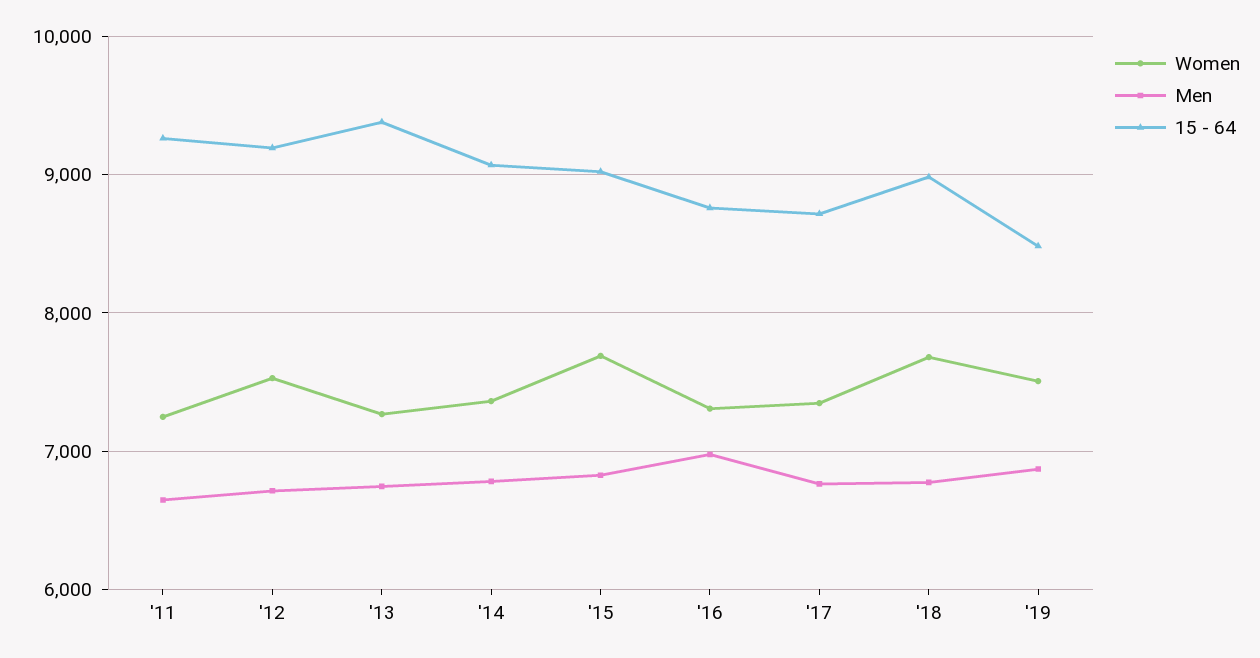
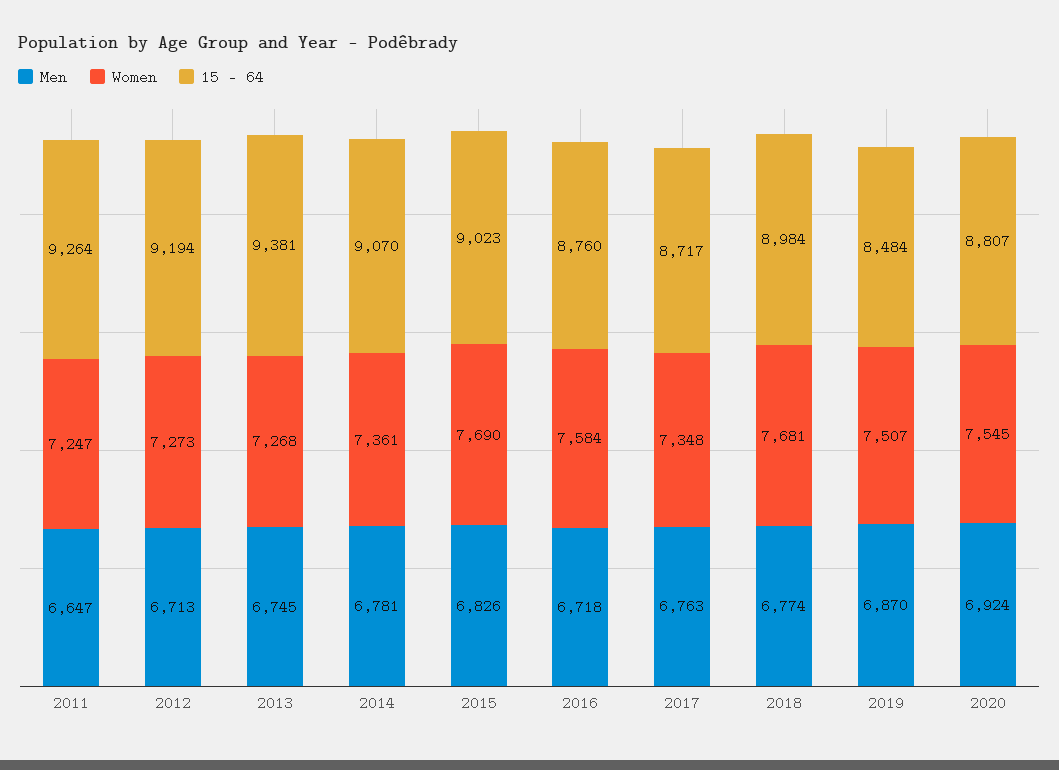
Women, '12: 7500 -> 7273
Women, '16: 7300 -> 7584
Men, '16: 7000 -> 6718
Men, 2020: none -> 6924
Women, 2020: none -> 7545
15 - 64, 2020: none -> 8807

